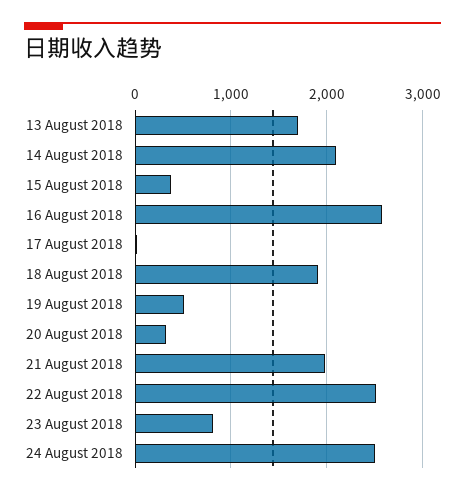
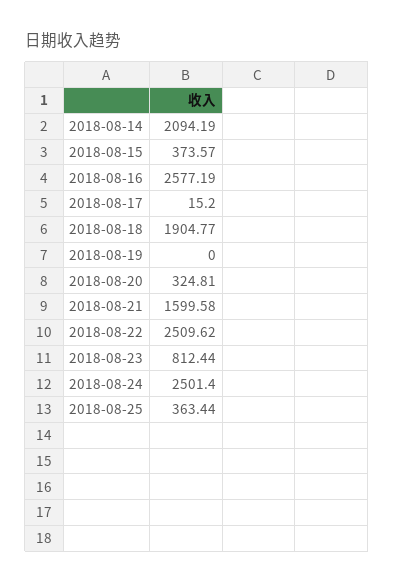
13 August 2018: 1700 -> none
19 August 2018: 500 -> 0
21 August 2018: 2000 -> 1599.58
2018-08-25: none -> 363.44

